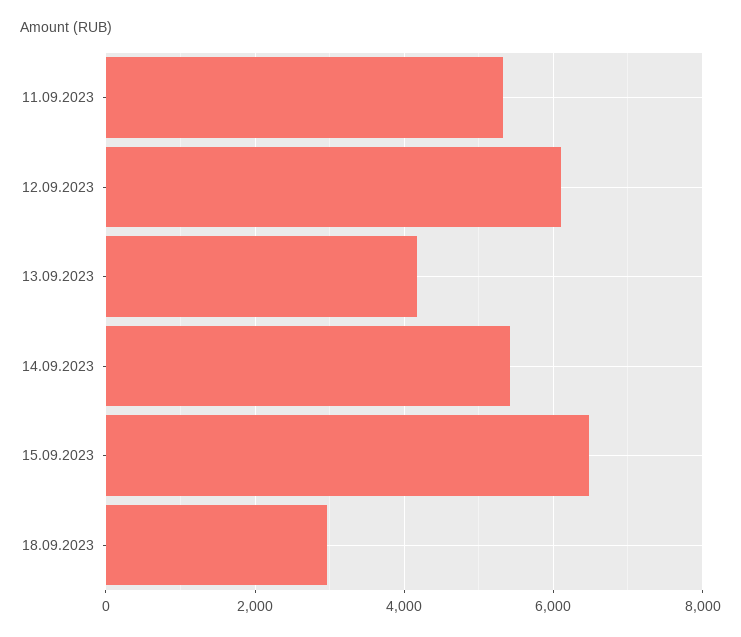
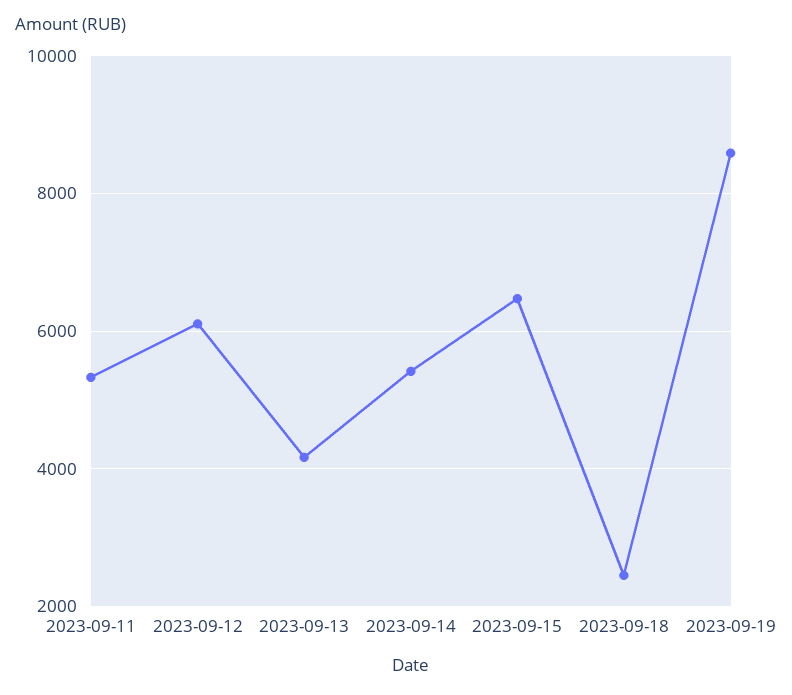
18.09.2023: 3000 -> 2400
2023-09-19: none -> 8600

